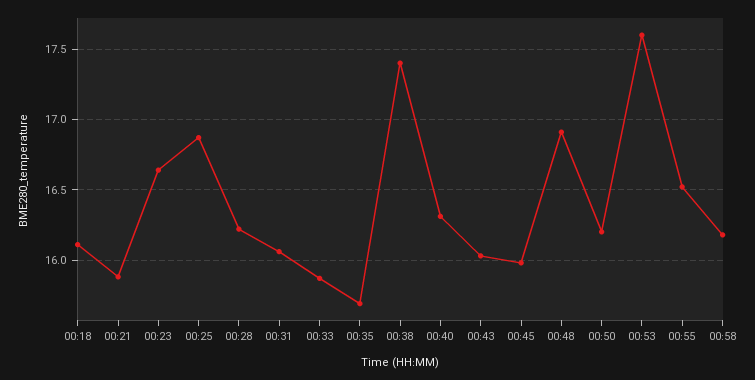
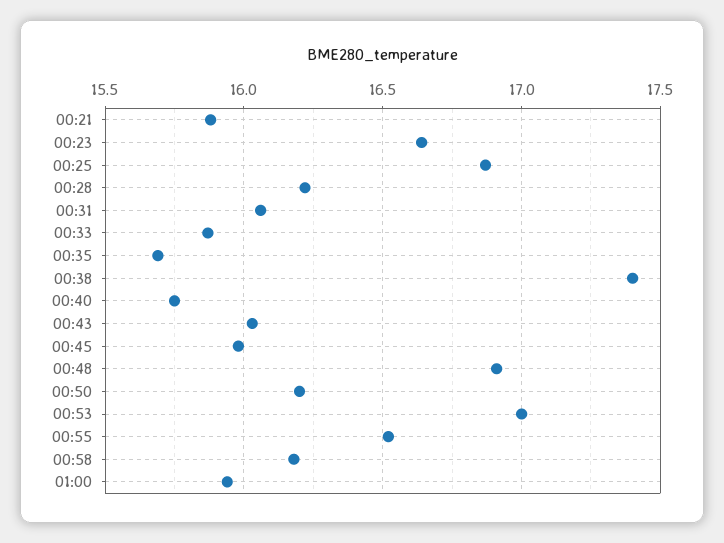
00:18: 16.1 -> none
00:40: 16.3 -> 15.75
00:53: 17.6 -> 17
01:00: none -> 15.95

